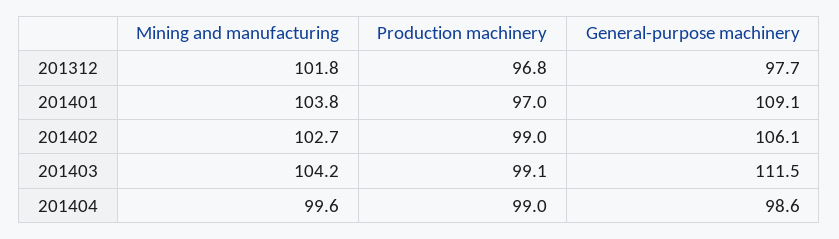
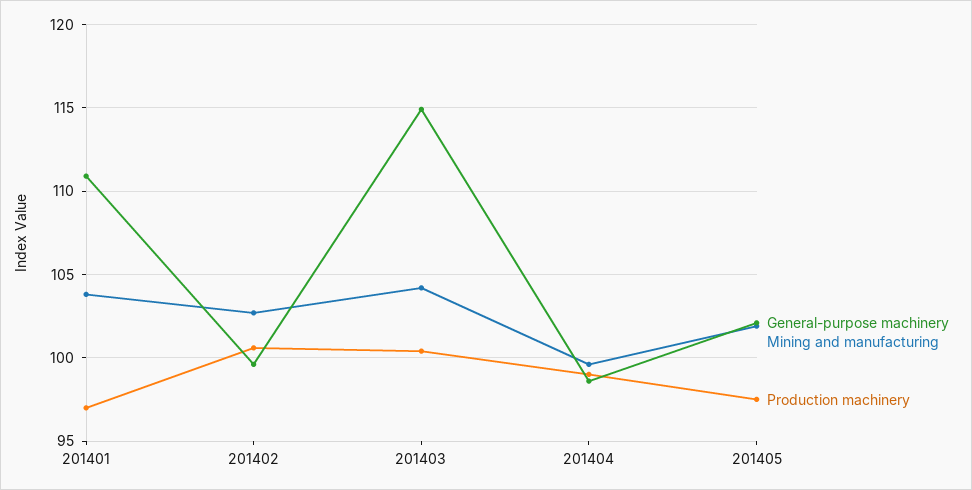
Mining and manufacturing, 201312: 101.8 -> none
Production machinery, 201312: 96.8 -> none
General-purpose machinery, 201312: 97.7 -> none
General-purpose machinery, 201401: 109.1 -> 111
Production machinery, 201402: 99 -> 100.5
General-purpose machinery, 201402: 106.1 -> 99.5
Production machinery, 201403: 99.1 -> 100.5
General-purpose machinery, 201403: 111.5 -> 115
General-purpose machinery, 201405: none -> 102
Mining and manufacturing, 201405: none -> 102
Production machinery, 201405: none -> 97.5

